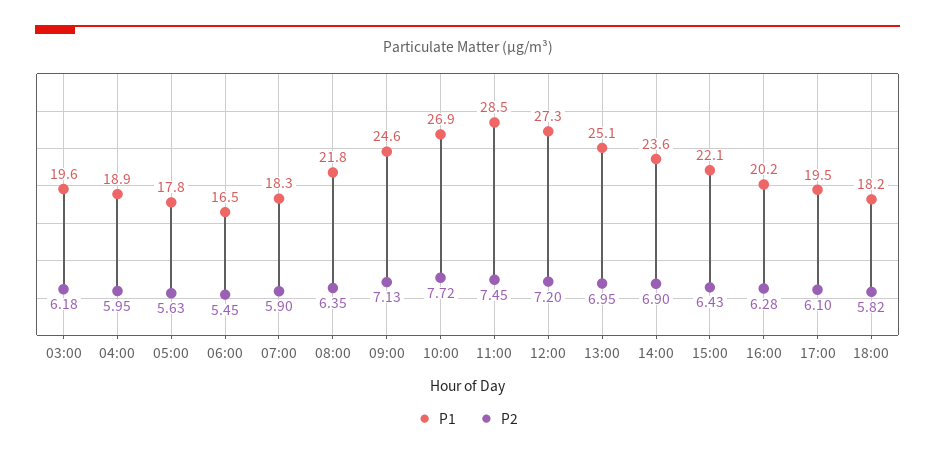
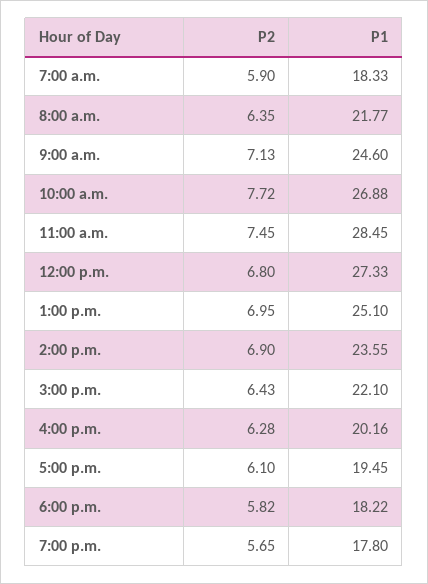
P1, 03:00: 19.6 -> none
P2, 03:00: 6.18 -> none
P1, 04:00: 18.9 -> none
P2, 04:00: 5.95 -> none
P1, 05:00: 17.8 -> none
P2, 05:00: 5.63 -> none
P1, 06:00: 16.5 -> none
P2, 06:00: 5.45 -> none
P2, 12:00: 7.2 -> 6.8
P2, 7:00 p.m.: none -> 5.65
P1, 7:00 p.m.: none -> 17.8

